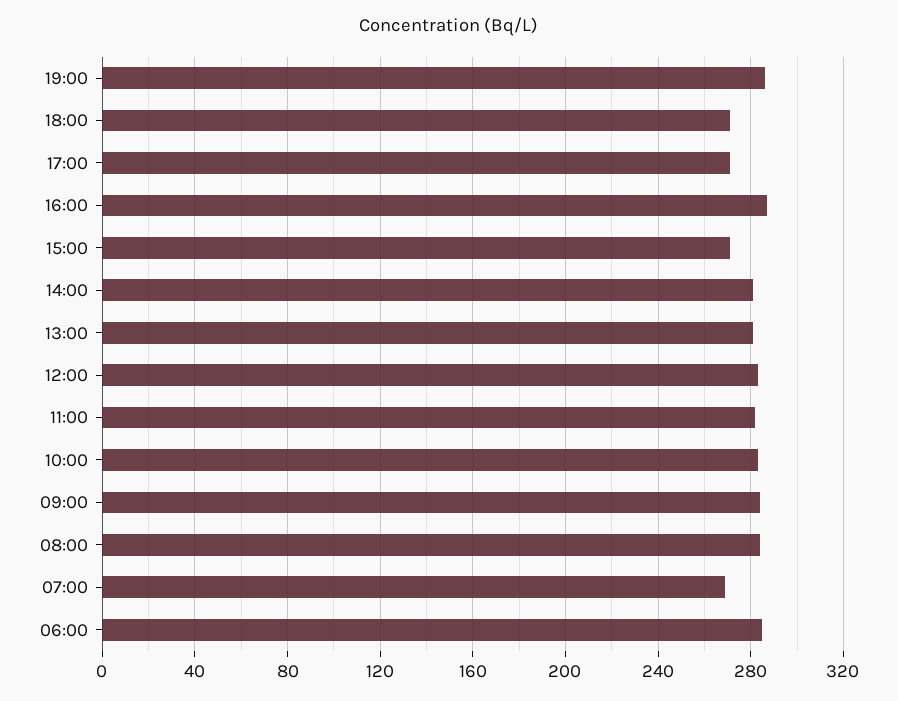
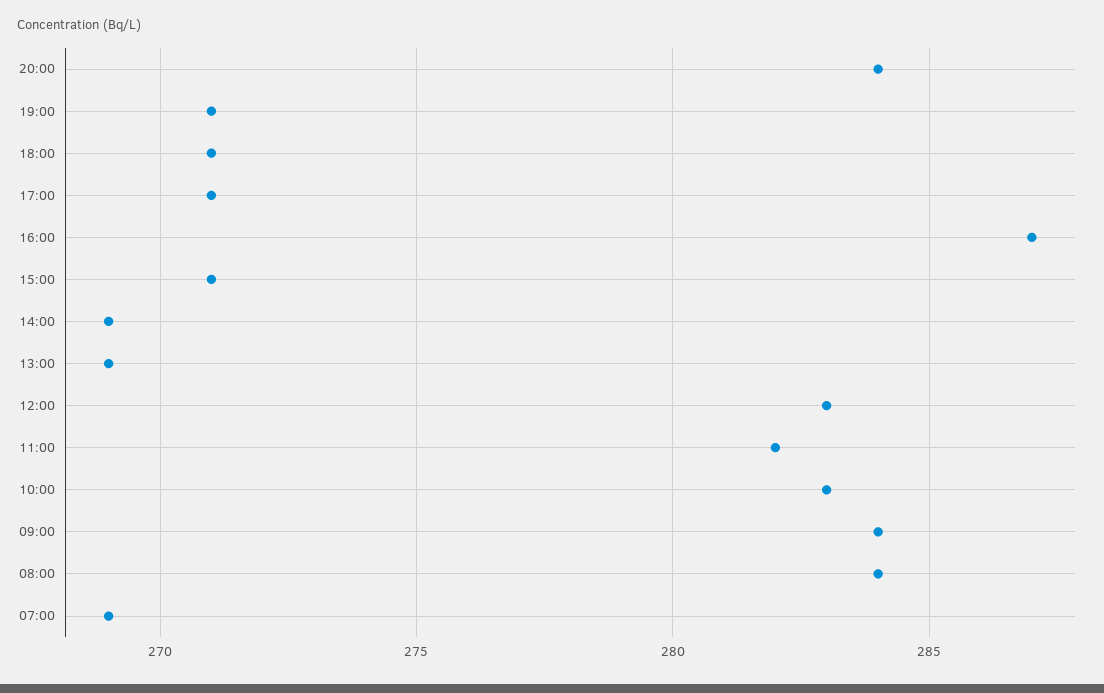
19:00: 285 -> 271
14:00: 280 -> 269
13:00: 280 -> 269
06:00: 285 -> none
20:00: none -> 284

